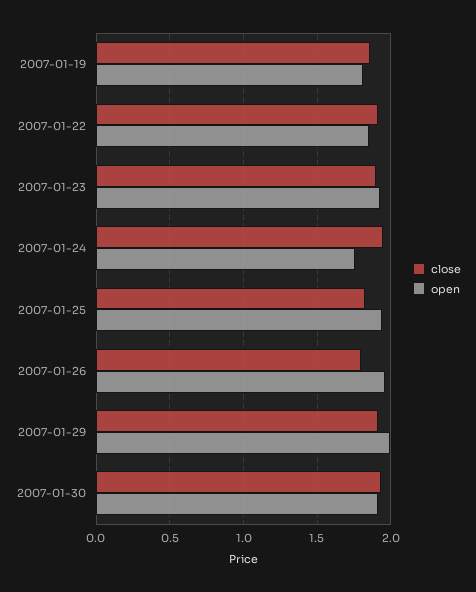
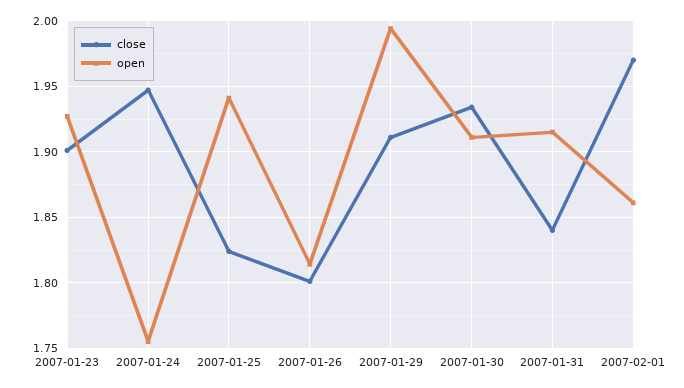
close, 2007-01-19: 1.85 -> none
open, 2007-01-19: 1.8 -> none
close, 2007-01-22: 1.9 -> none
open, 2007-01-22: 1.85 -> none
open, 2007-01-26: 1.95 -> 1.815
close, 2007-01-31: none -> 1.84
open, 2007-01-31: none -> 1.915
close, 2007-02-01: none -> 1.97
open, 2007-02-01: none -> 1.86

